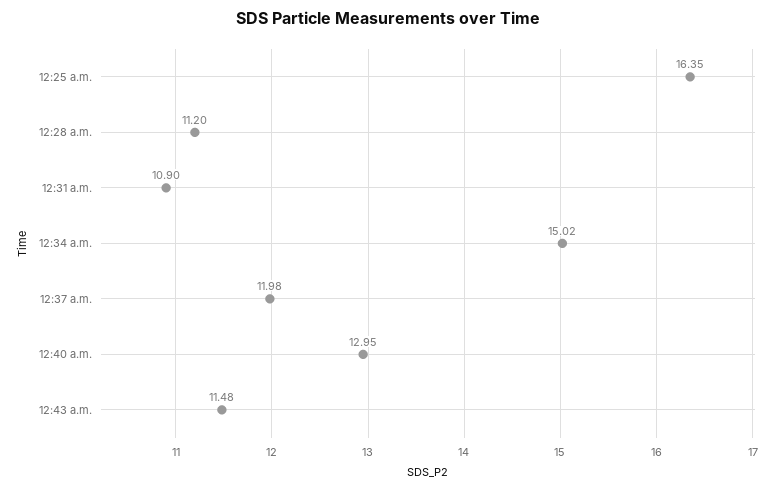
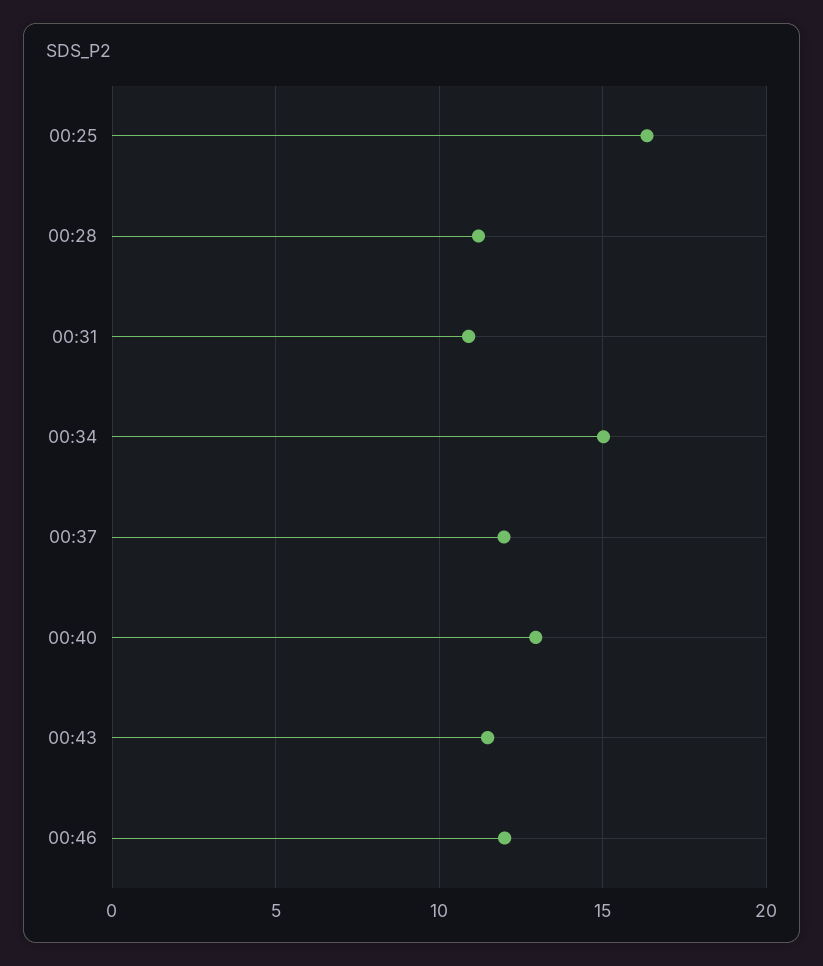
00:46: none -> 12

